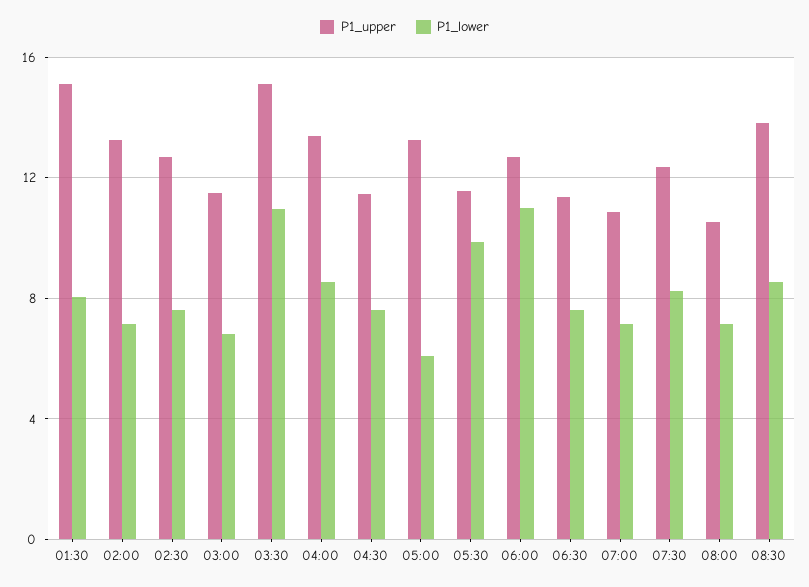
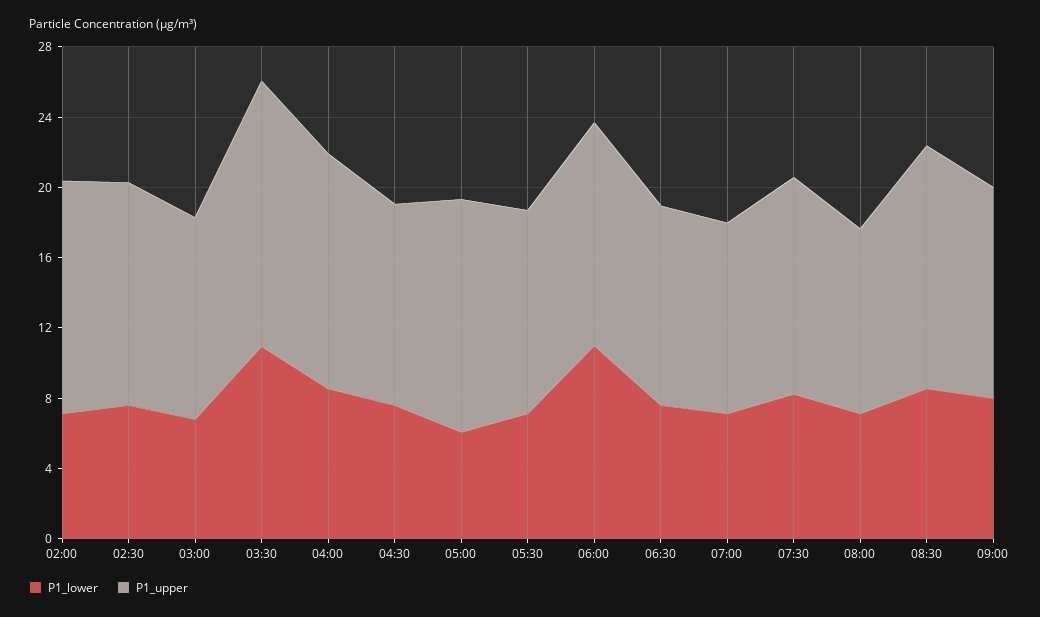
P1_upper, 01:30: 15 -> none
P1_lower, 01:30: 8 -> none
P1_lower, 05:30: 10 -> 7
P1_lower, 09:00: none -> 8
P1_upper, 09:00: none -> 12

